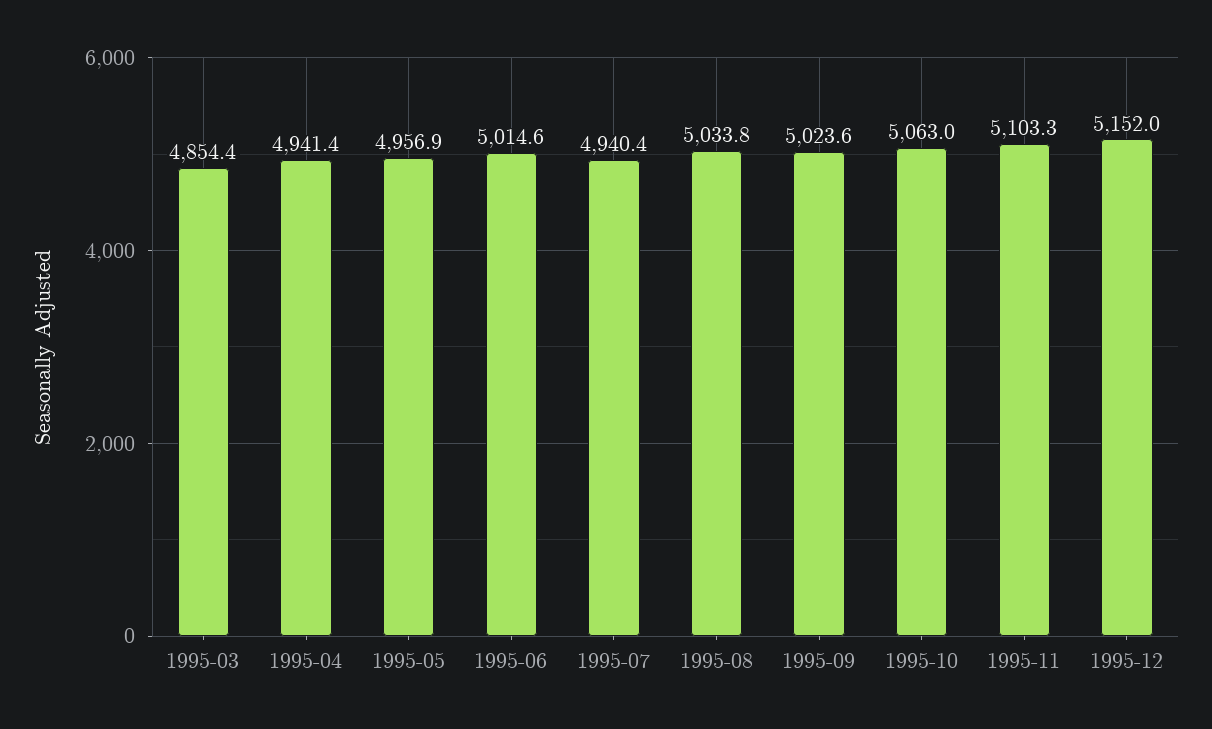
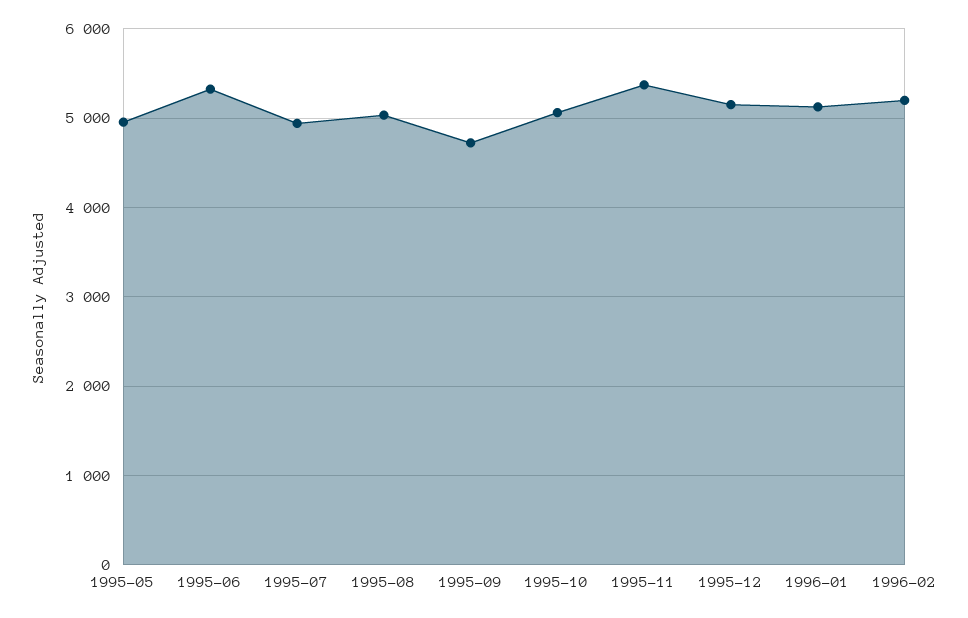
1995-03: 4854.4 -> none
1995-04: 4941.4 -> none
1995-06: 5014.6 -> 5300
1995-09: 5023.6 -> 4700
1995-11: 5103.3 -> 5400
1996-01: none -> 5100
1996-02: none -> 5200

